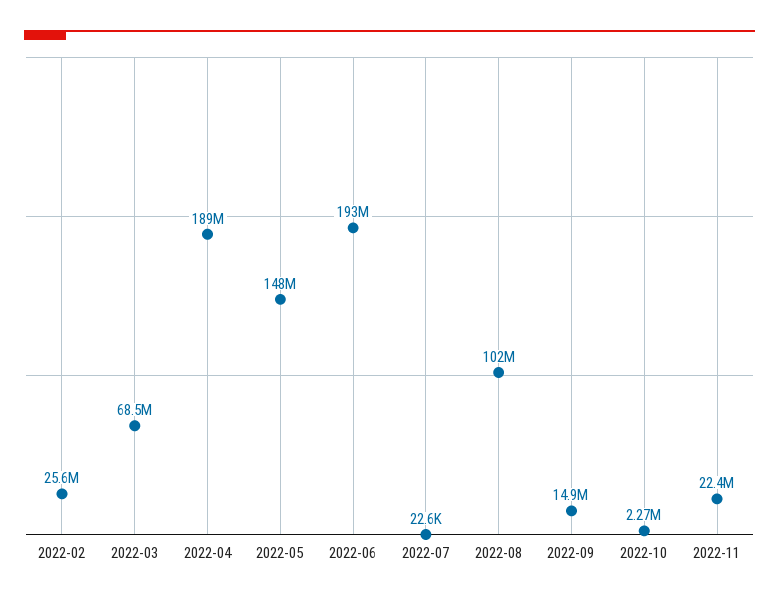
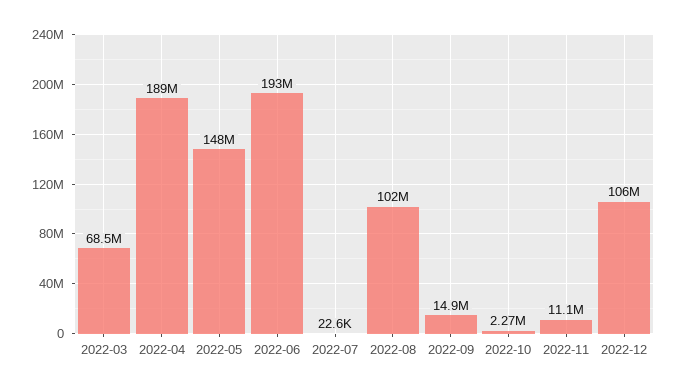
2022-02: 25600000 -> none
2022-11: 22400000 -> 11100000
2022-12: none -> 106000000

